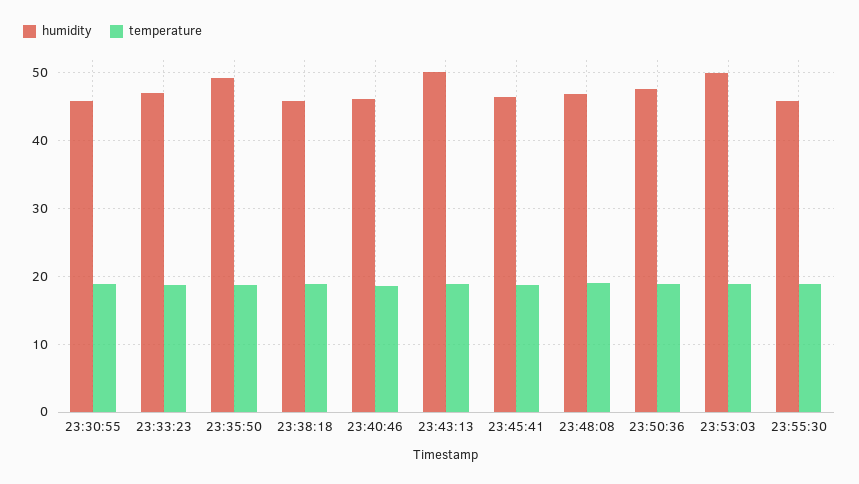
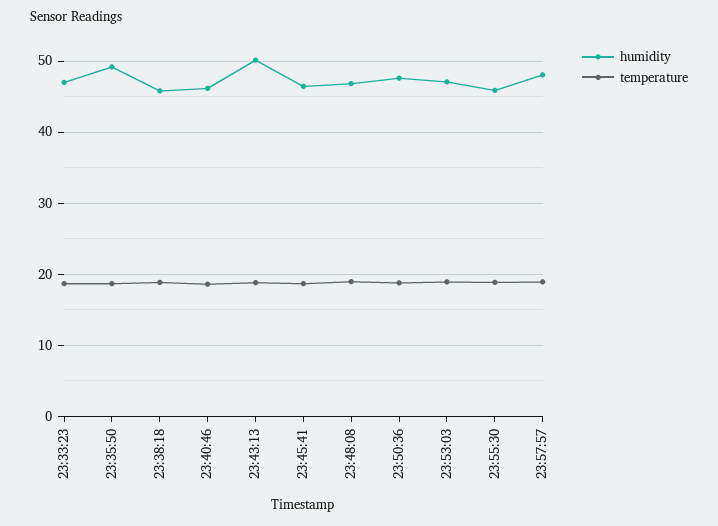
humidity, 23:30:55: 46 -> none
temperature, 23:30:55: 19 -> none
humidity, 23:53:03: 50 -> 47
humidity, 23:57:57: none -> 48
temperature, 23:57:57: none -> 19

